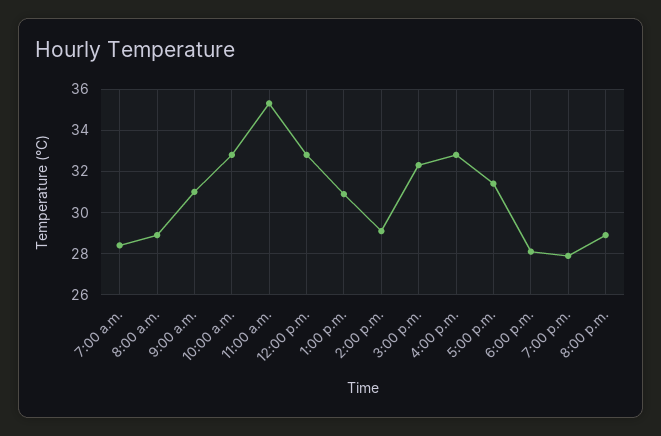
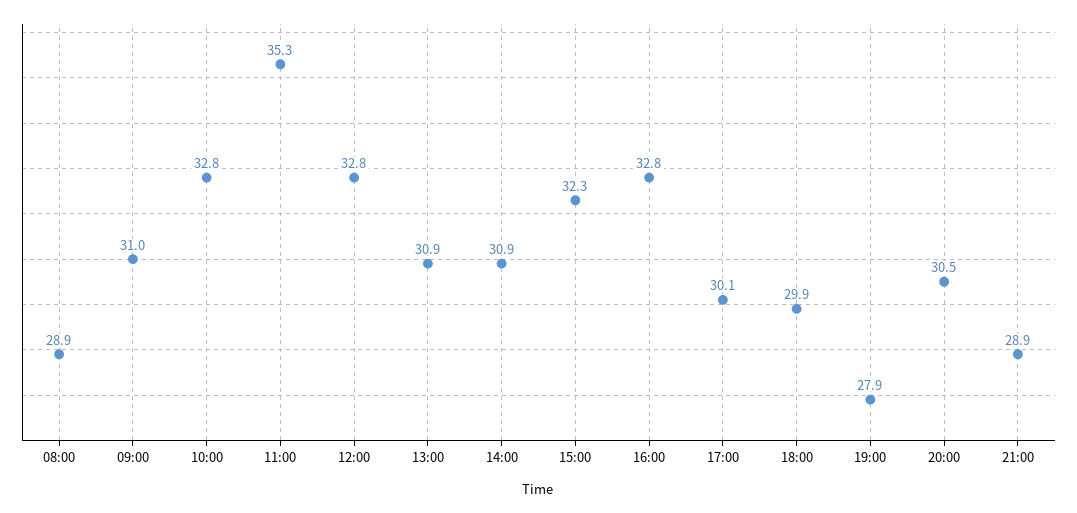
7:00 a.m.: 28.5 -> none
2:00 p.m.: 29 -> 30.9
5:00 p.m.: 31.5 -> 30.1
6:00 p.m.: 28 -> 29.9
8:00 p.m.: 29 -> 30.5
21:00: none -> 28.9

